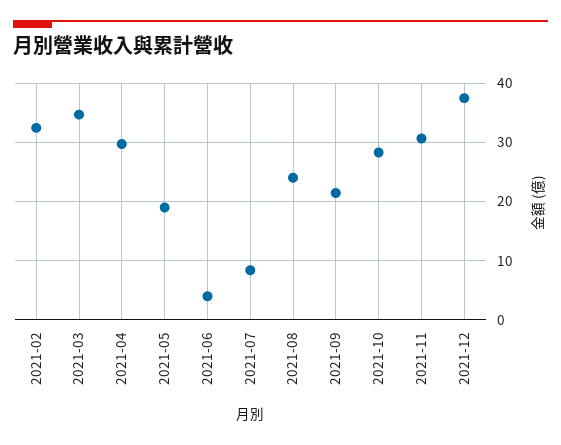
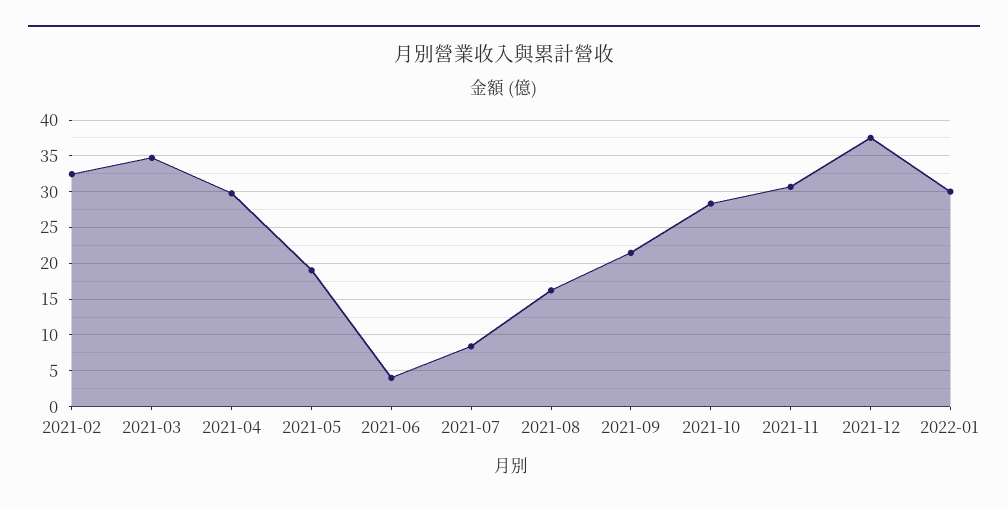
2021-08: 24 -> 16
2022-01: none -> 30

